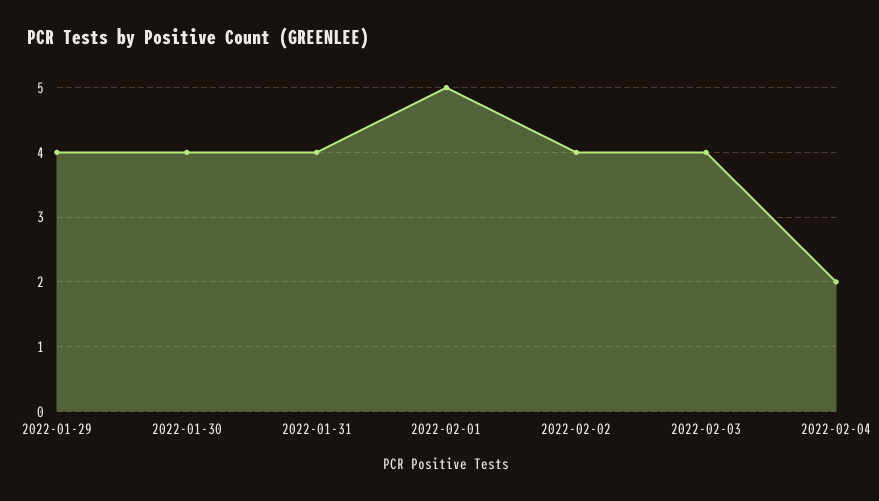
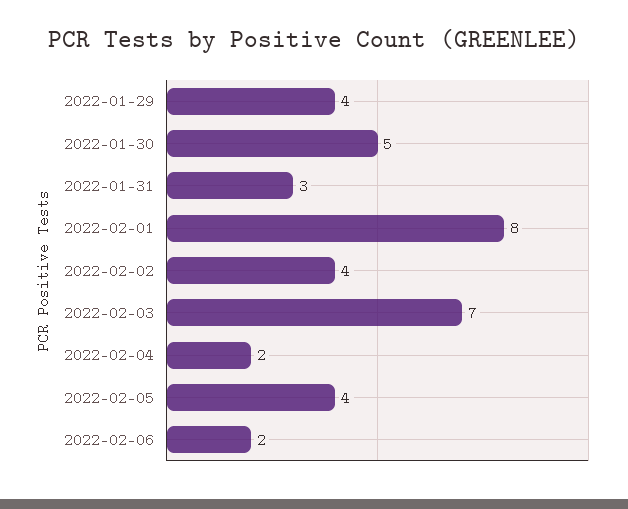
2022-01-30: 4 -> 5
2022-01-31: 4 -> 3
2022-02-01: 5 -> 8
2022-02-03: 4 -> 7
2022-02-05: none -> 4
2022-02-06: none -> 2

